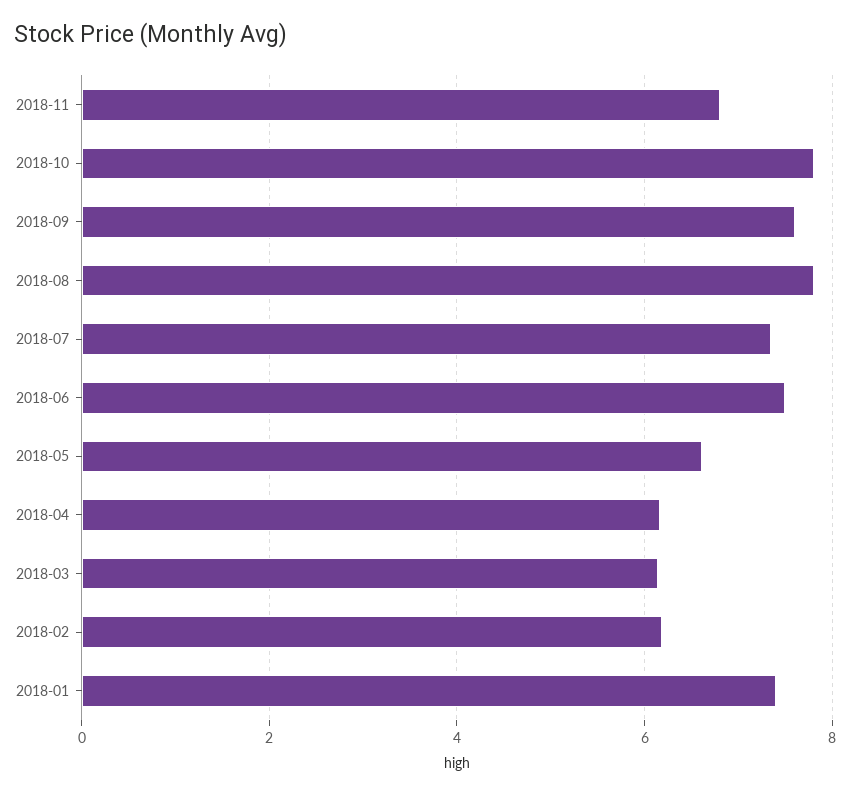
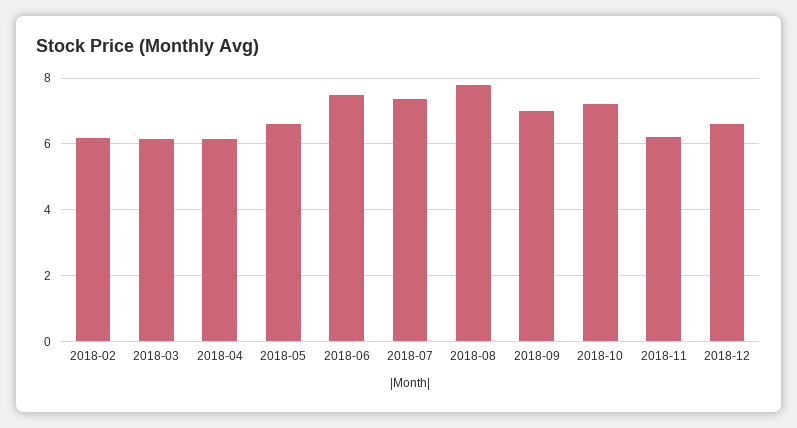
2018-11: 6.8 -> 6.2
2018-10: 7.8 -> 7.2
2018-09: 7.6 -> 7
2018-01: 7.4 -> none
2018-12: none -> 6.6

